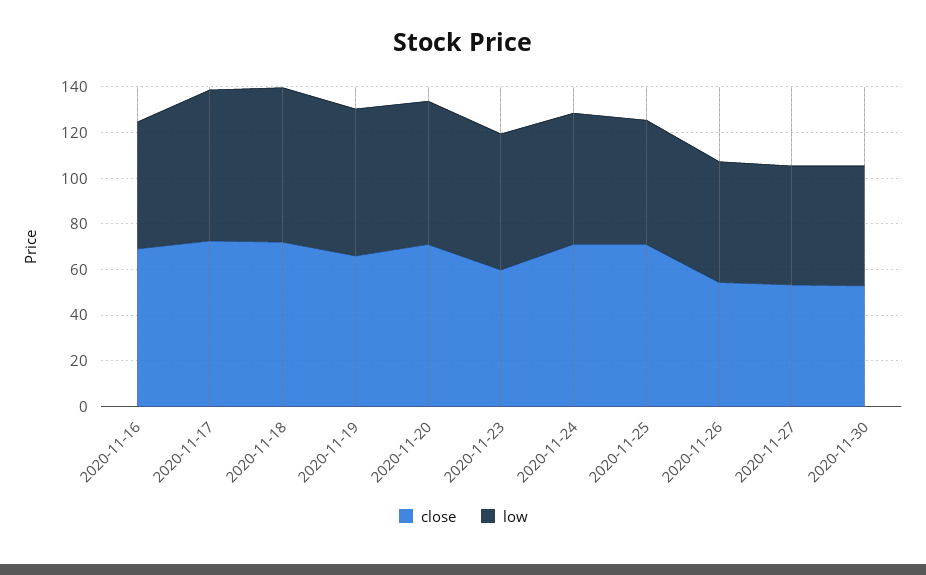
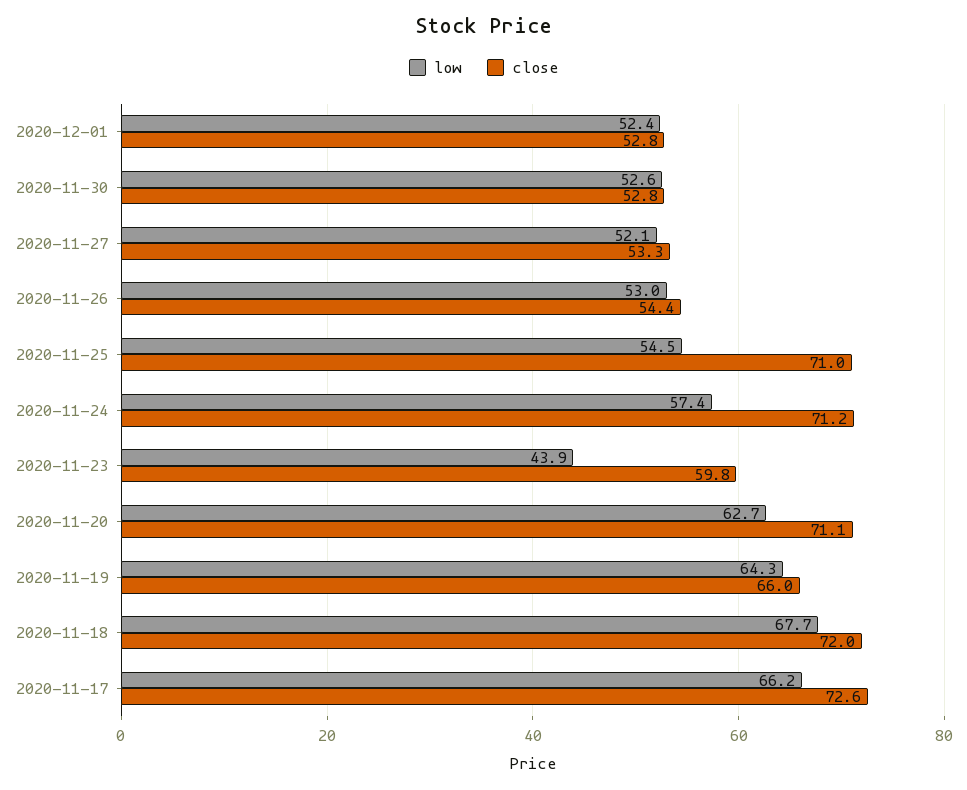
close, 2020-11-16: 70 -> none
low, 2020-11-16: 55 -> none
low, 2020-11-23: 60 -> 43.9
low, 2020-12-01: none -> 52.4
close, 2020-12-01: none -> 52.8

